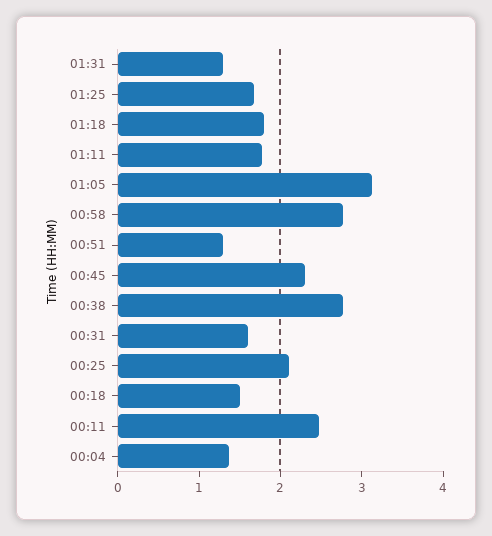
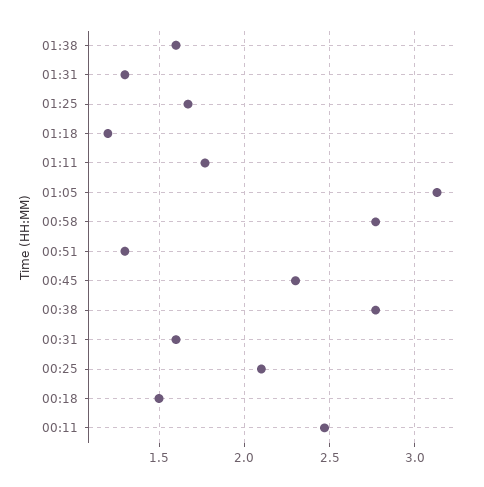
01:18: 1.8 -> 1.2
00:04: 1.4 -> none
01:38: none -> 1.6

